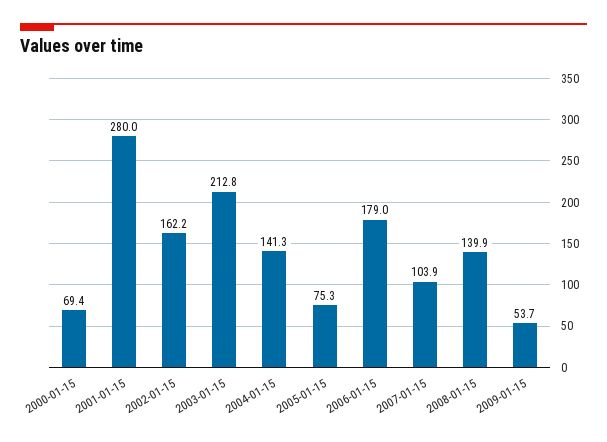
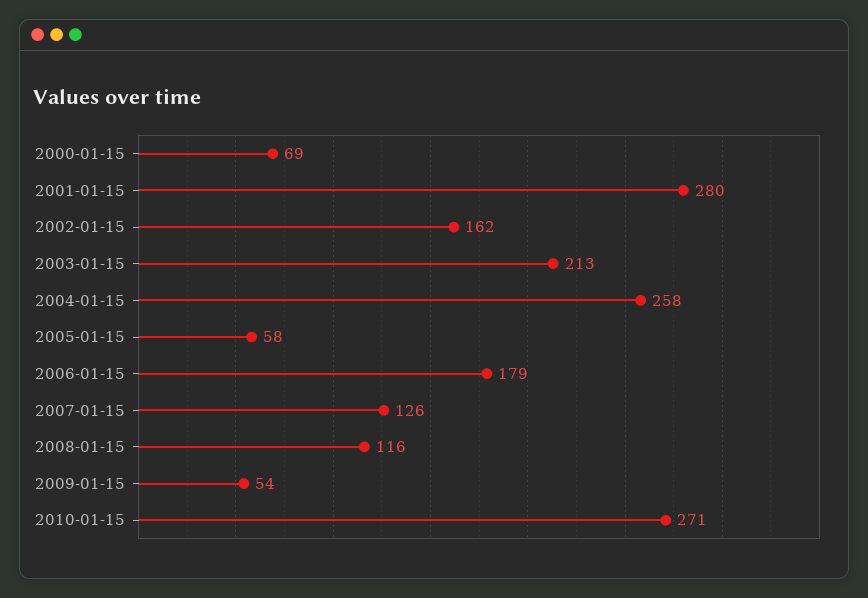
2004-01-15: 141.3 -> 258
2005-01-15: 75.3 -> 58
2007-01-15: 103.9 -> 126
2008-01-15: 139.9 -> 116
2010-01-15: none -> 271

